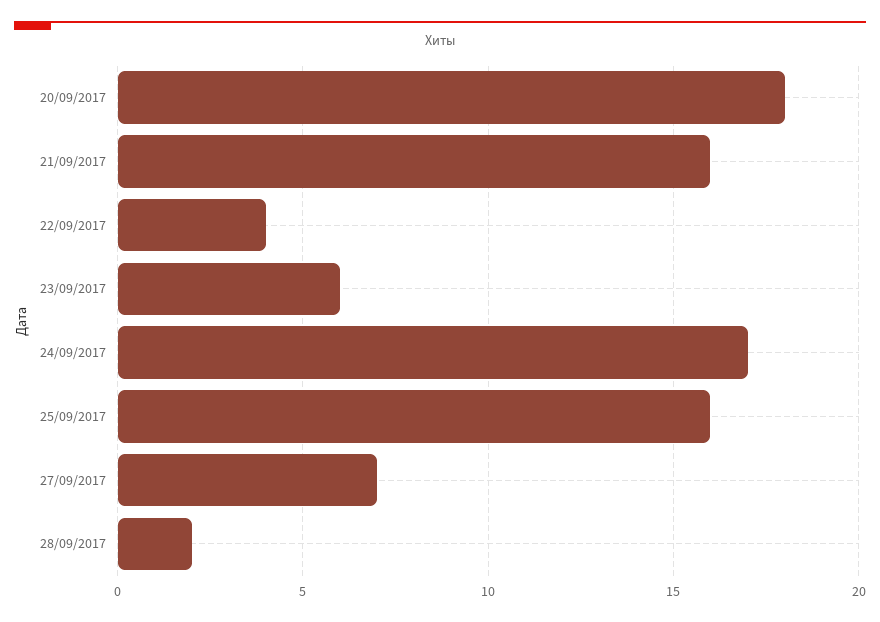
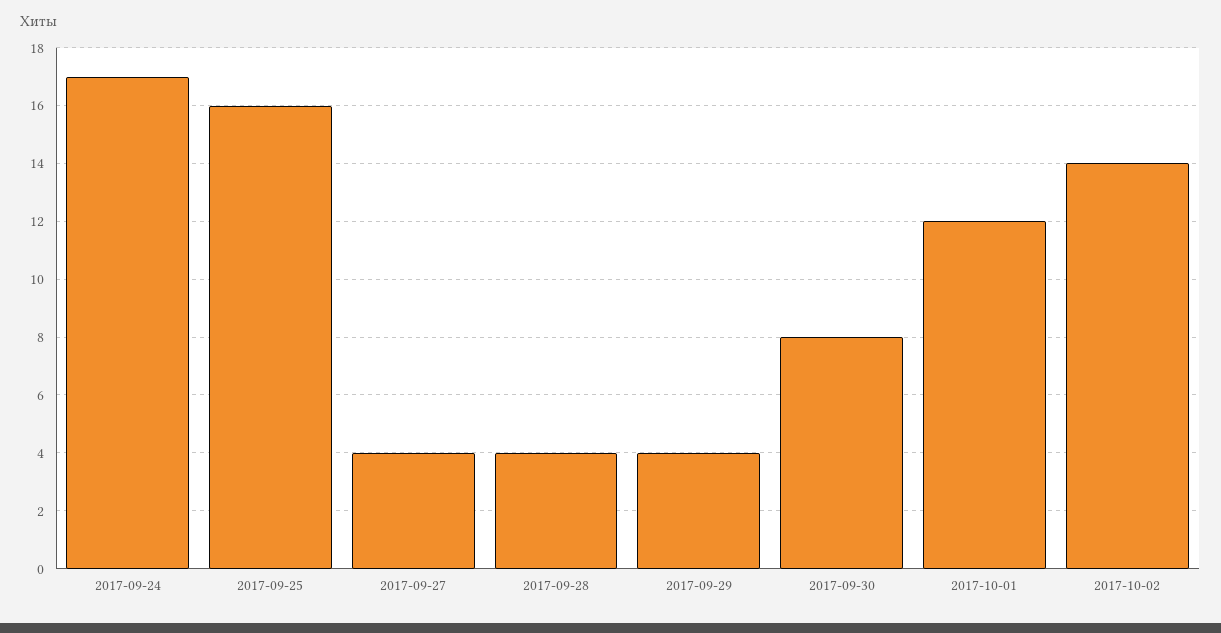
20/09/2017: 18 -> none
21/09/2017: 16 -> none
22/09/2017: 4 -> none
23/09/2017: 6 -> none
27/09/2017: 7 -> 4
28/09/2017: 2 -> 4
2017-09-29: none -> 4
2017-09-30: none -> 8
2017-10-01: none -> 12
2017-10-02: none -> 14

